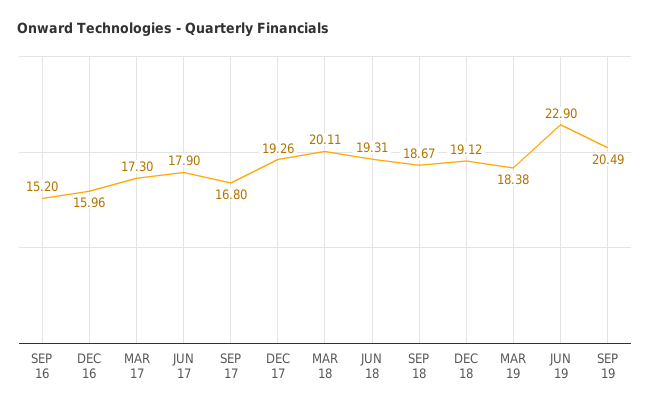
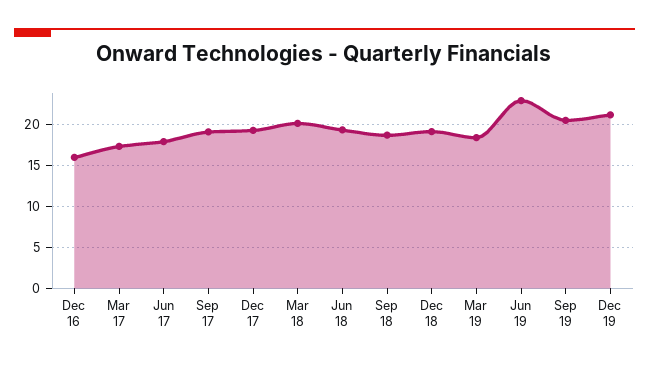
SEP 16: 15.2 -> none
SEP 17: 16.8 -> 19
Dec 19: none -> 21

